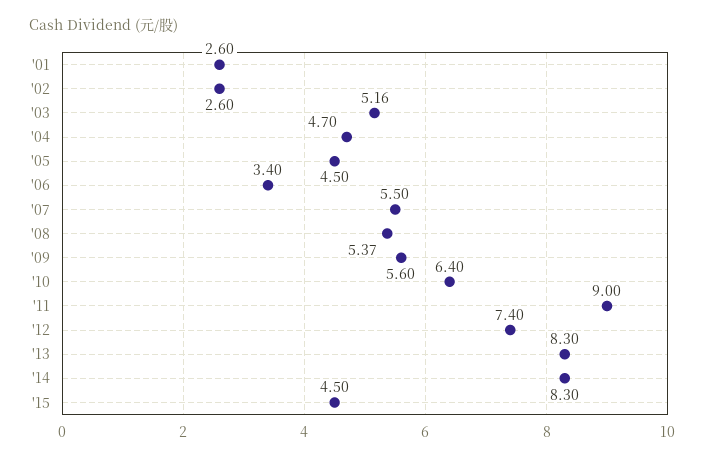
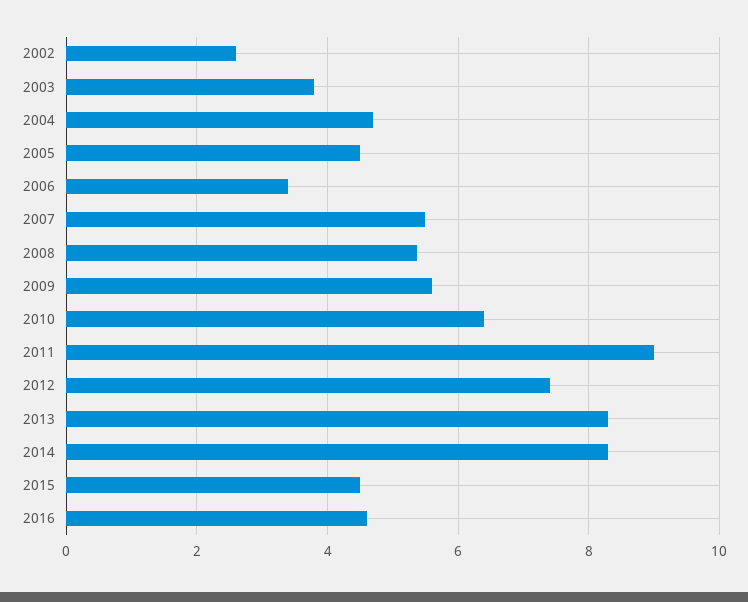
'01: 2.6 -> none
'03: 5.16 -> 3.8
2016: none -> 4.6

